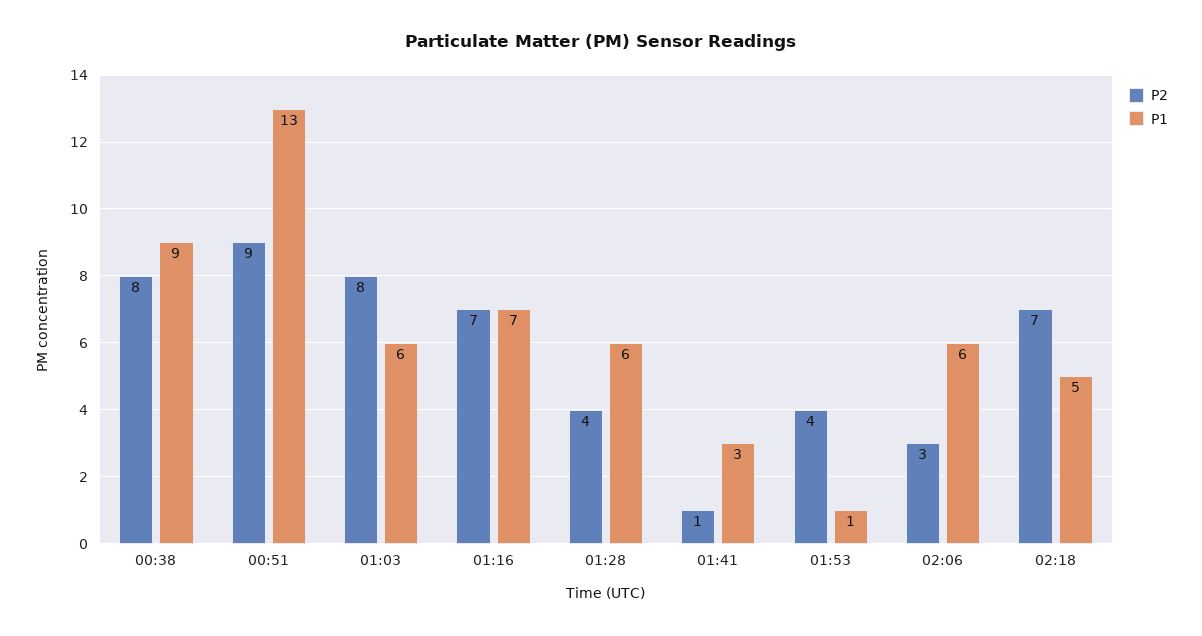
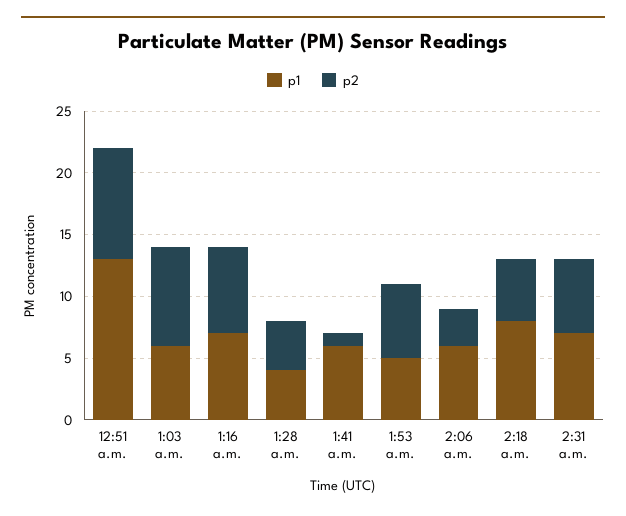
P2, 00:38: 8 -> none
P1, 00:38: 9 -> none
P1, 01:28: 6 -> 4
P1, 01:41: 3 -> 6
P2, 01:53: 4 -> 6
P1, 01:53: 1 -> 5
P2, 02:18: 7 -> 5
P1, 02:18: 5 -> 8
P1, 2:31 a.m.: none -> 7
P2, 2:31 a.m.: none -> 6

